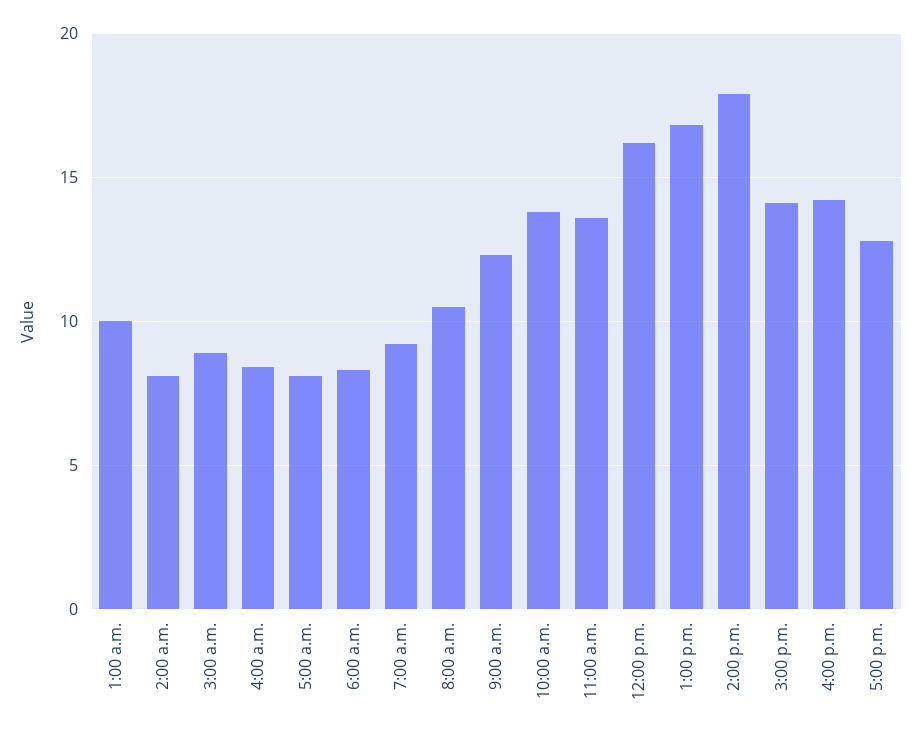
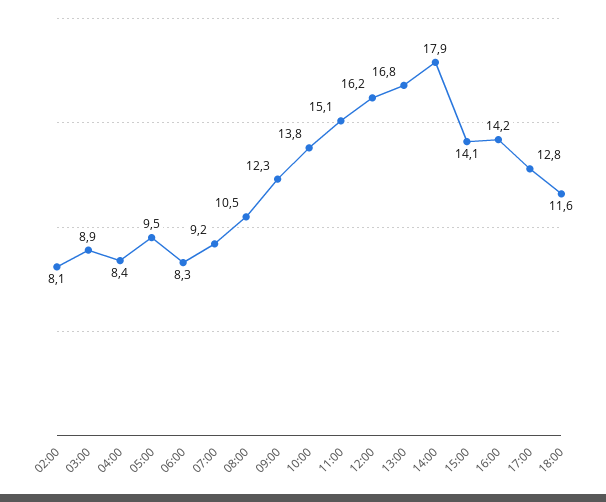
1:00 a.m.: 10 -> none
5:00 a.m.: 8 -> 9.5
11:00 a.m.: 13.5 -> 15.1
18:00: none -> 11.6

